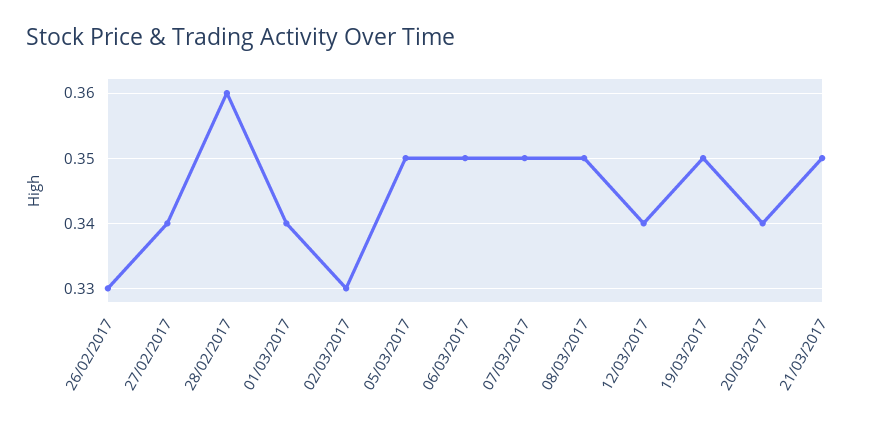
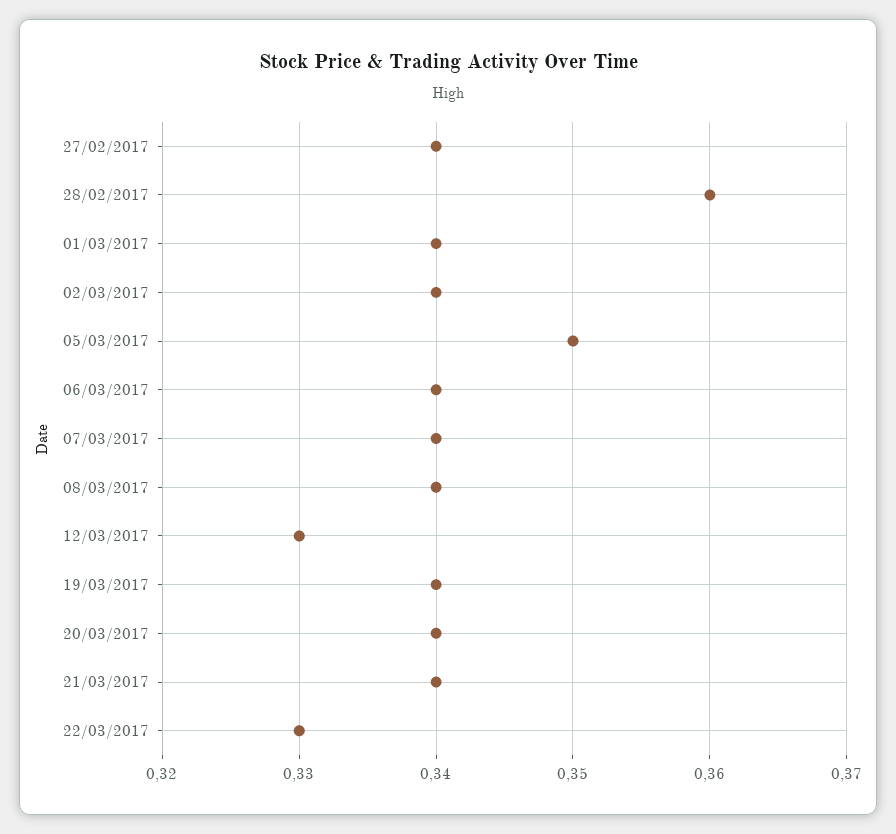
26/02/2017: 0.33 -> none
02/03/2017: 0.33 -> 0.34
06/03/2017: 0.35 -> 0.34
07/03/2017: 0.35 -> 0.34
08/03/2017: 0.35 -> 0.34
12/03/2017: 0.34 -> 0.33
19/03/2017: 0.35 -> 0.34
21/03/2017: 0.35 -> 0.34
22/03/2017: none -> 0.33

